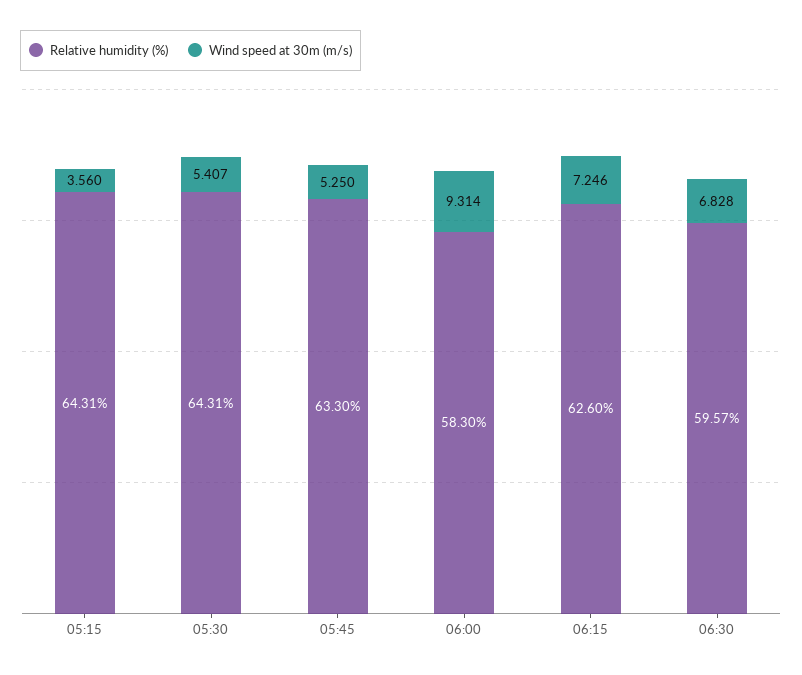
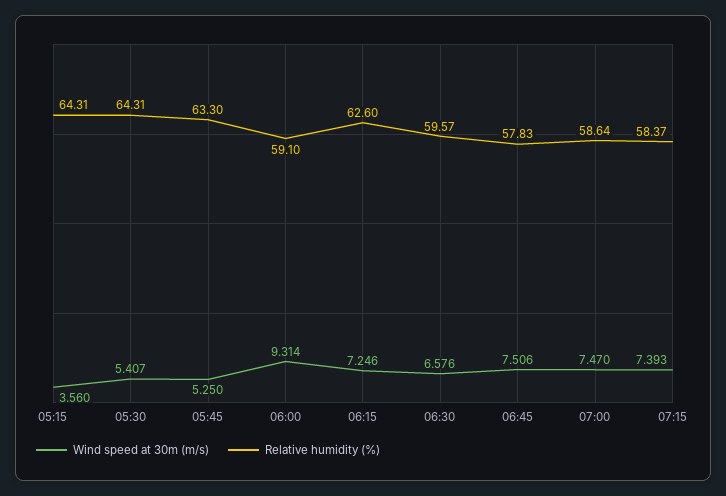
Relative humidity (%), 06:00: 58.3 -> 59.1
Wind speed at 30m (m/s), 06:30: 6.828 -> 6.576
Wind speed at 30m (m/s), 06:45: none -> 7.506
Relative humidity (%), 06:45: none -> 57.83
Wind speed at 30m (m/s), 07:00: none -> 7.47
Relative humidity (%), 07:00: none -> 58.64
Wind speed at 30m (m/s), 07:15: none -> 7.393
Relative humidity (%), 07:15: none -> 58.37

